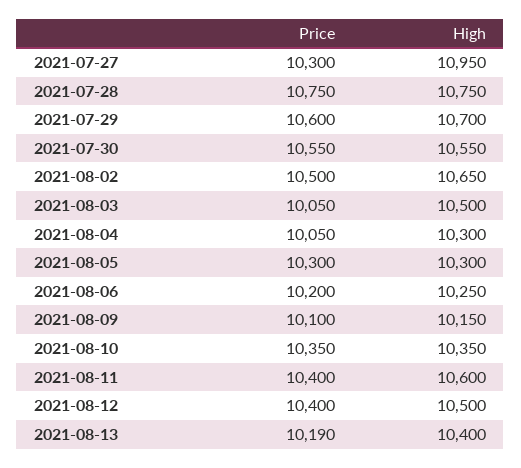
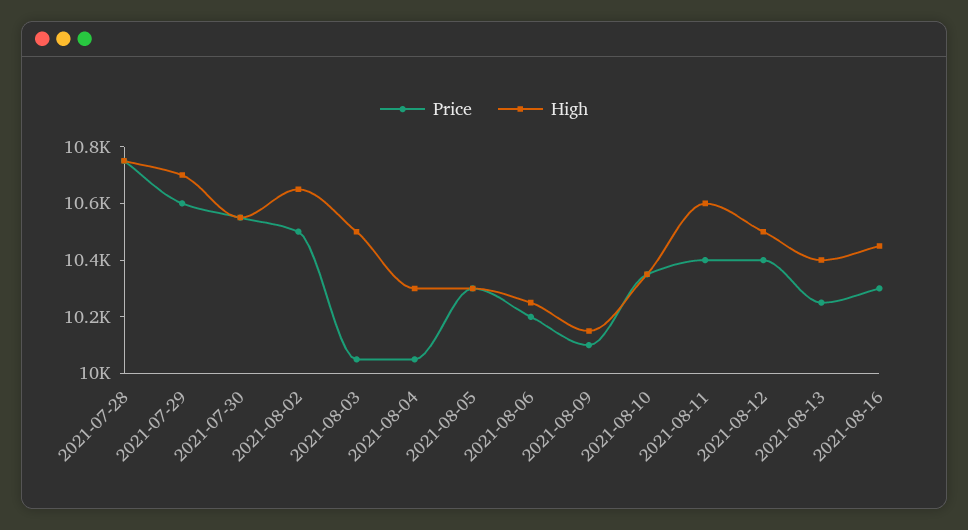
Price, 2021-07-27: 10300 -> none
High, 2021-07-27: 10950 -> none
Price, 2021-08-13: 10190 -> 10250
Price, 2021-08-16: none -> 10300
High, 2021-08-16: none -> 10450

